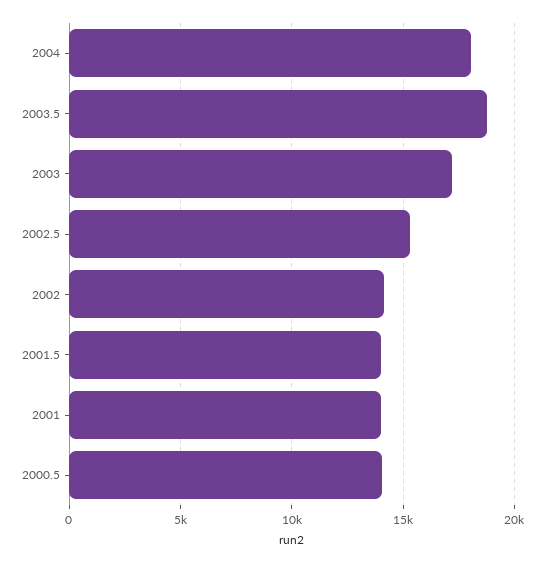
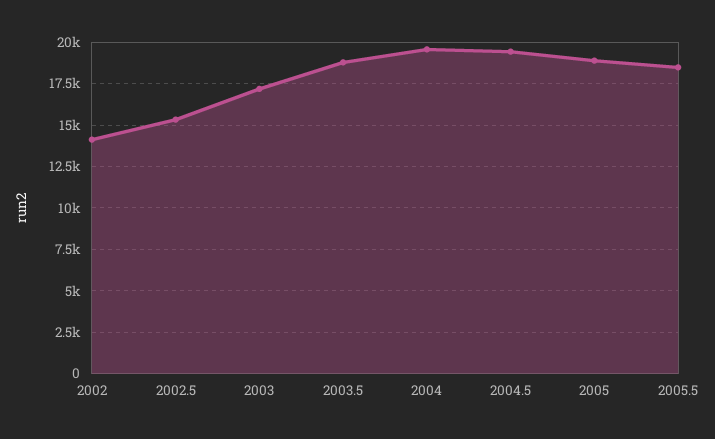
2004: 18000 -> 19500
2001.5: 14000 -> none
2001: 14000 -> none
2000.5: 14000 -> none
2004.5: none -> 19500
2005: none -> 19000
2005.5: none -> 18500

